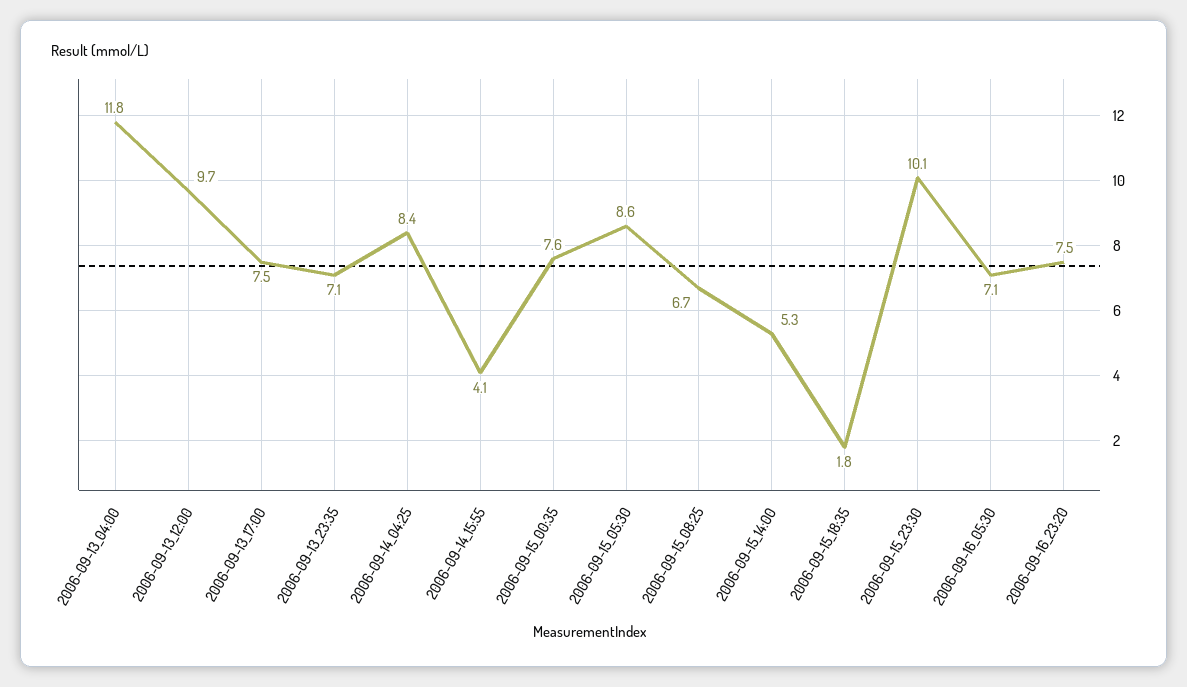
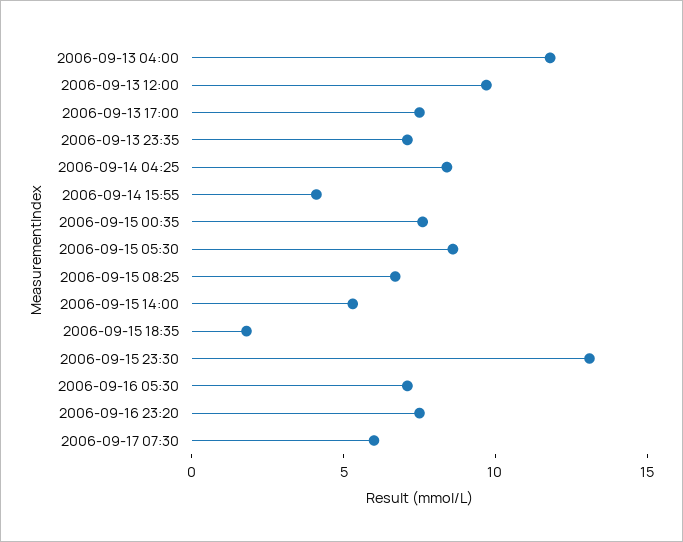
2006-09-15_23:30: 10.1 -> 13
2006-09-17 07:30: none -> 6

